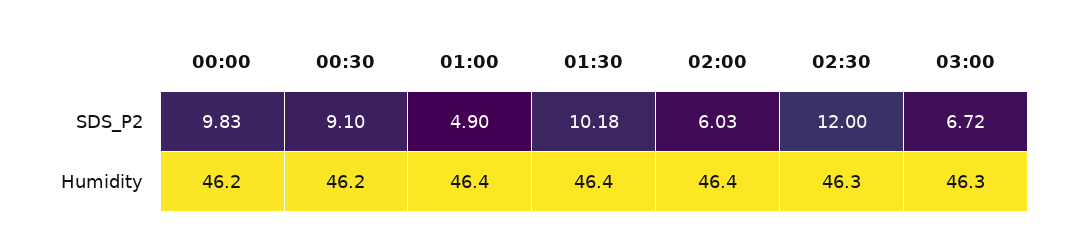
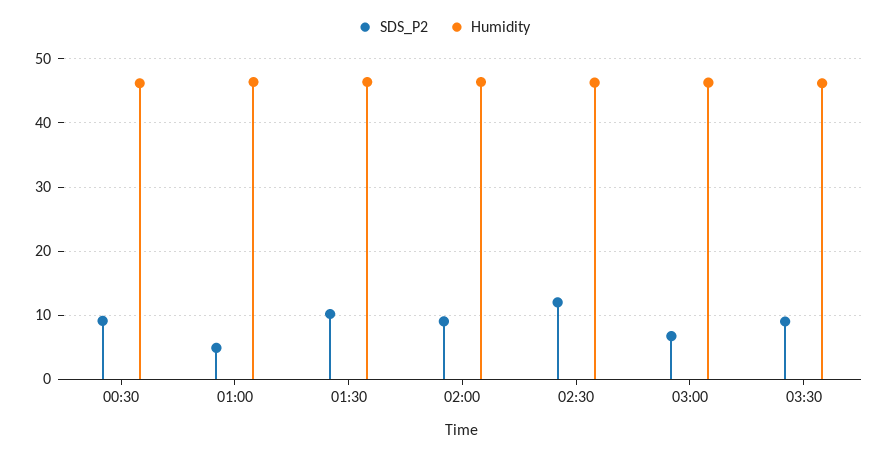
SDS_P2, 00:00: 9.83 -> none
SDS_P2, 02:00: 6.03 -> 9
Humidity, 00:00: 46.2 -> none
SDS_P2, 03:30: none -> 9
Humidity, 03:30: none -> 46

